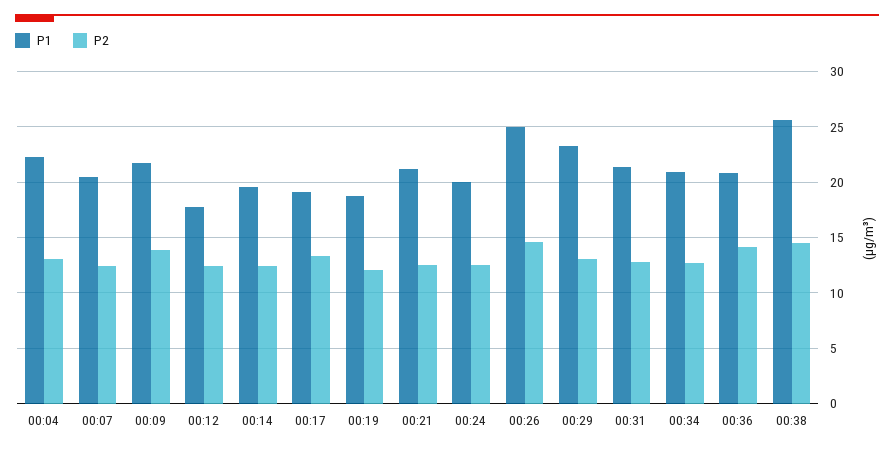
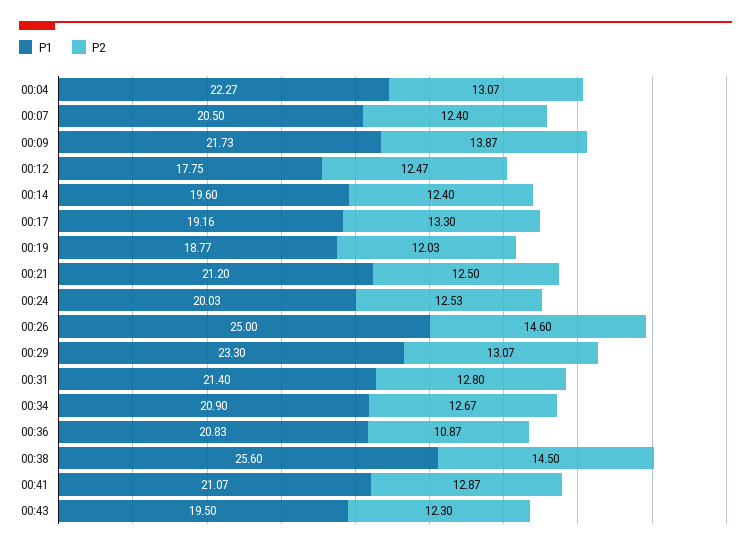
P2, 00:36: 14 -> 10.87
P1, 00:41: none -> 21.07
P2, 00:41: none -> 12.87
P1, 00:43: none -> 19.5
P2, 00:43: none -> 12.3

